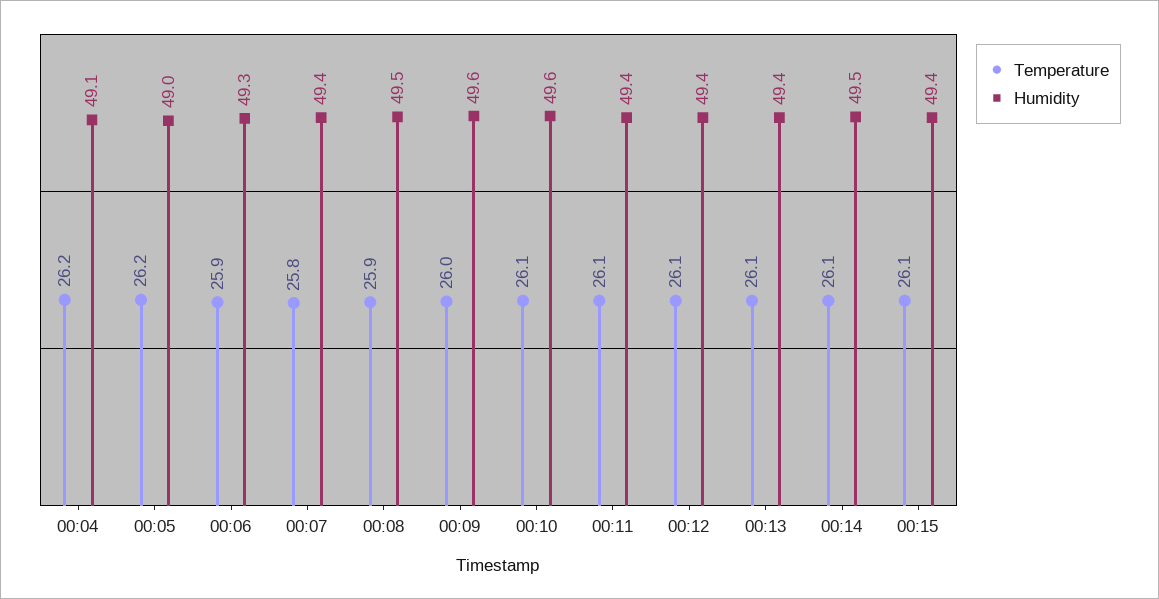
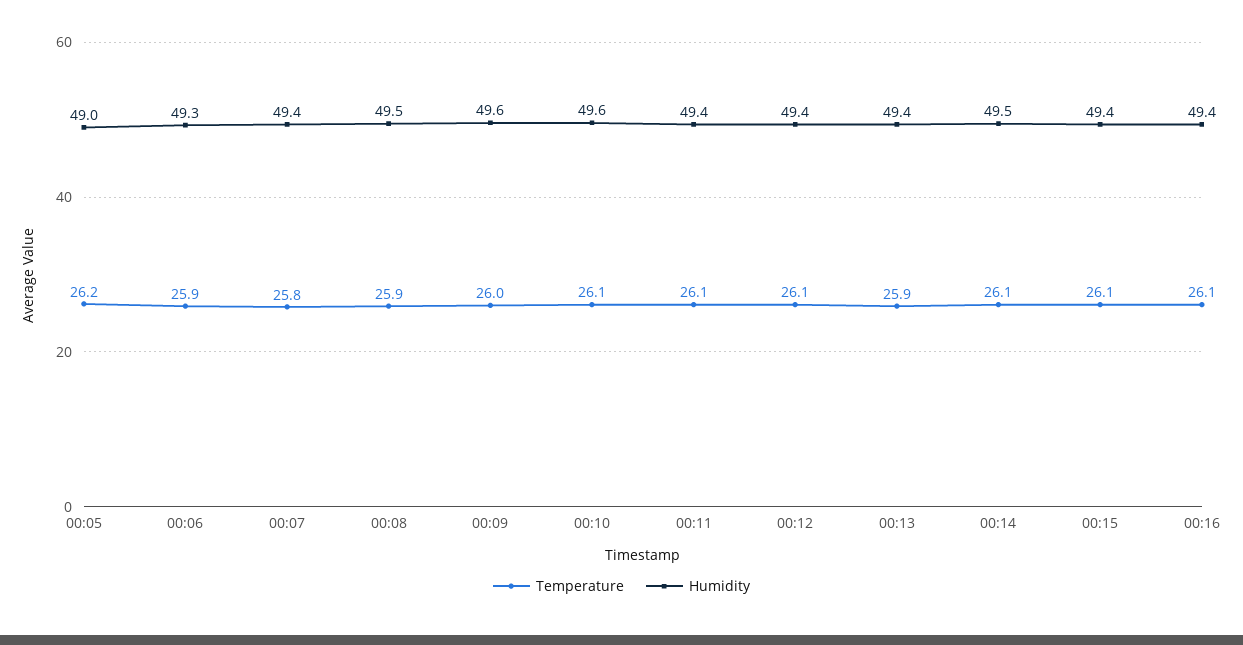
Temperature, 00:04: 26.2 -> none
Humidity, 00:04: 49.1 -> none
Temperature, 00:13: 26.1 -> 25.9
Temperature, 00:16: none -> 26.1
Humidity, 00:16: none -> 49.4

